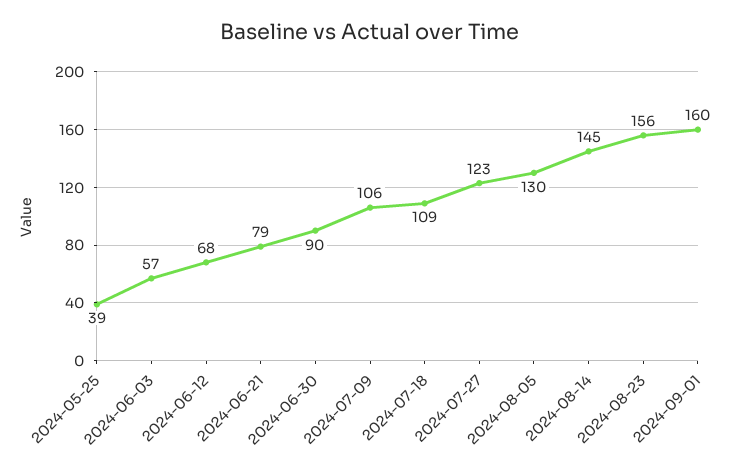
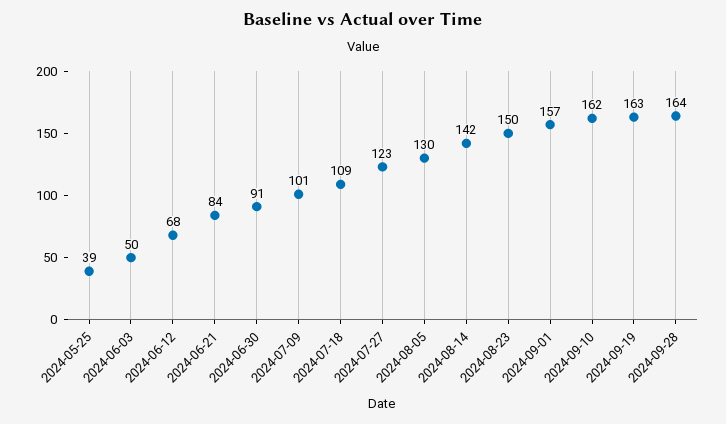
2024-06-03: 57 -> 50
2024-06-21: 79 -> 84
2024-06-30: 90 -> 91
2024-07-09: 106 -> 101
2024-08-14: 145 -> 142
2024-08-23: 156 -> 150
2024-09-01: 160 -> 157
2024-09-10: none -> 162
2024-09-19: none -> 163
2024-09-28: none -> 164

